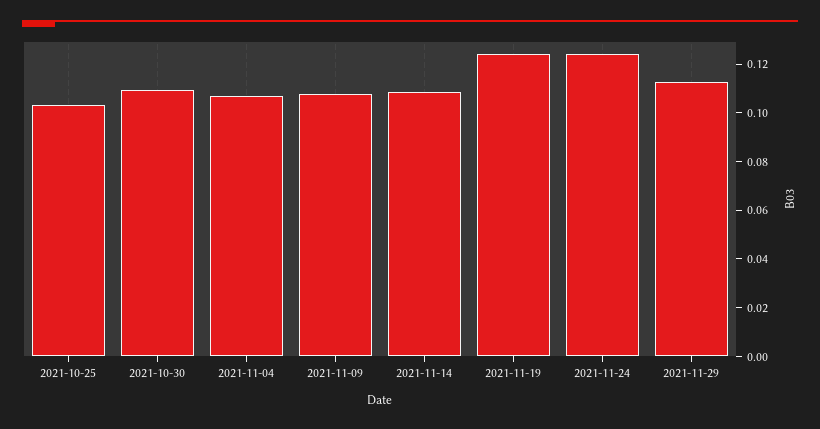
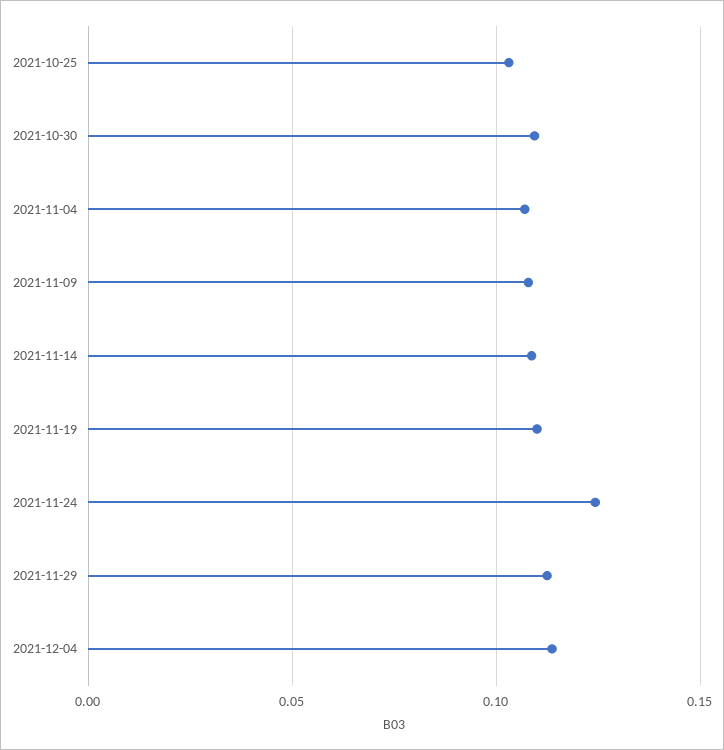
2021-11-19: 0.125 -> 0.11
2021-12-04: none -> 0.115

